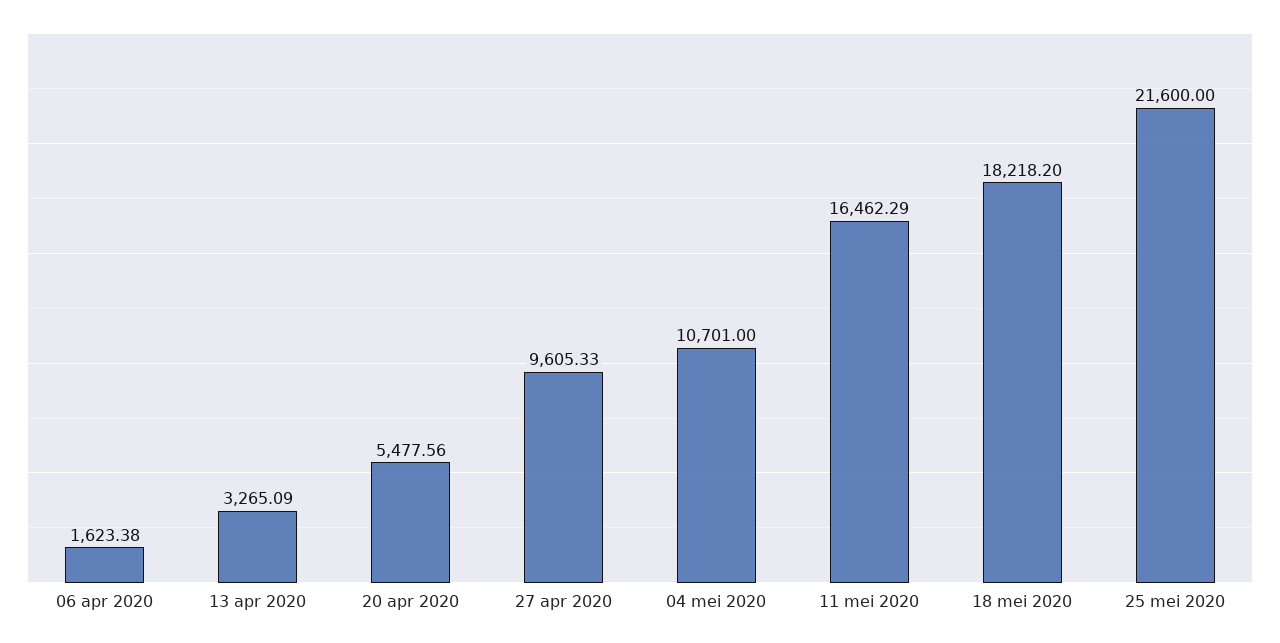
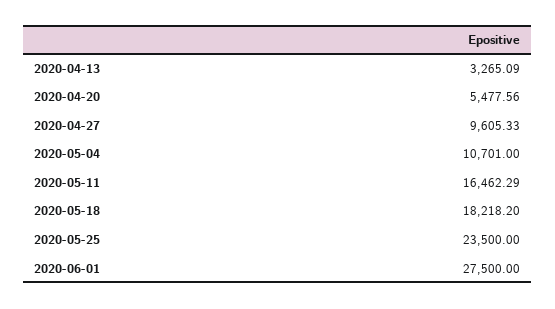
06 apr 2020: 1623.38 -> none
25 mei 2020: 21600 -> 23500
2020-06-01: none -> 27500

